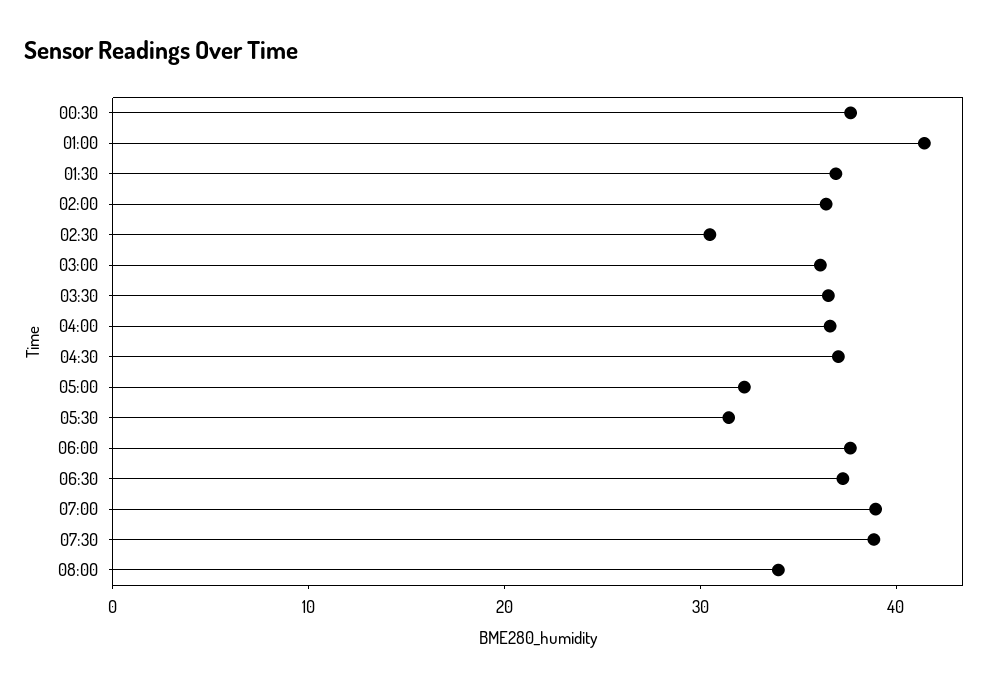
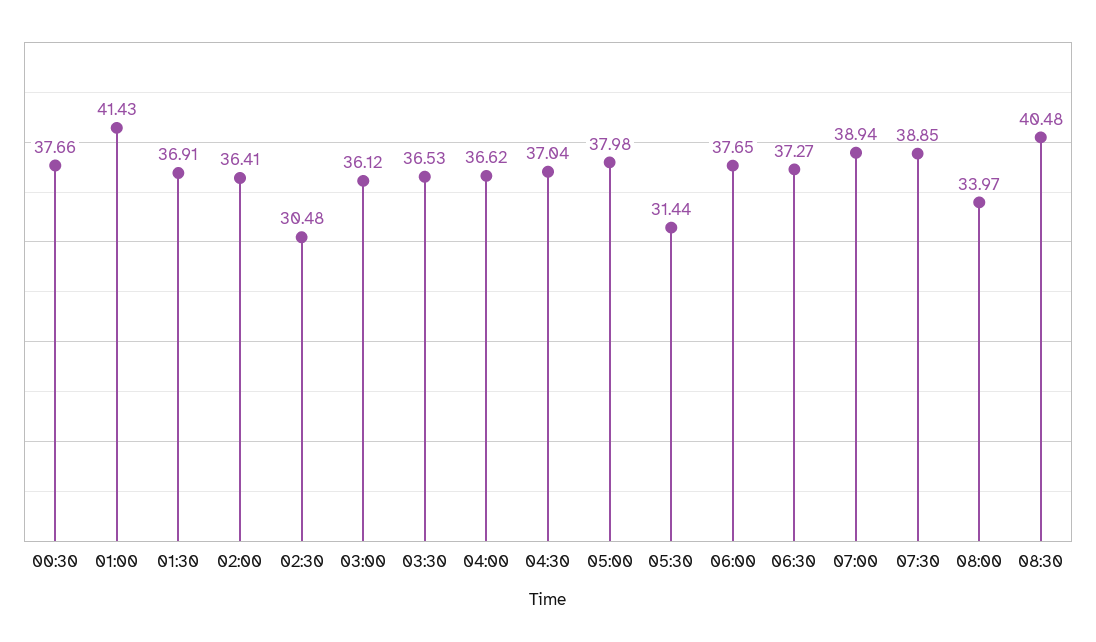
05:00: 32 -> 37.98
08:30: none -> 40.48

